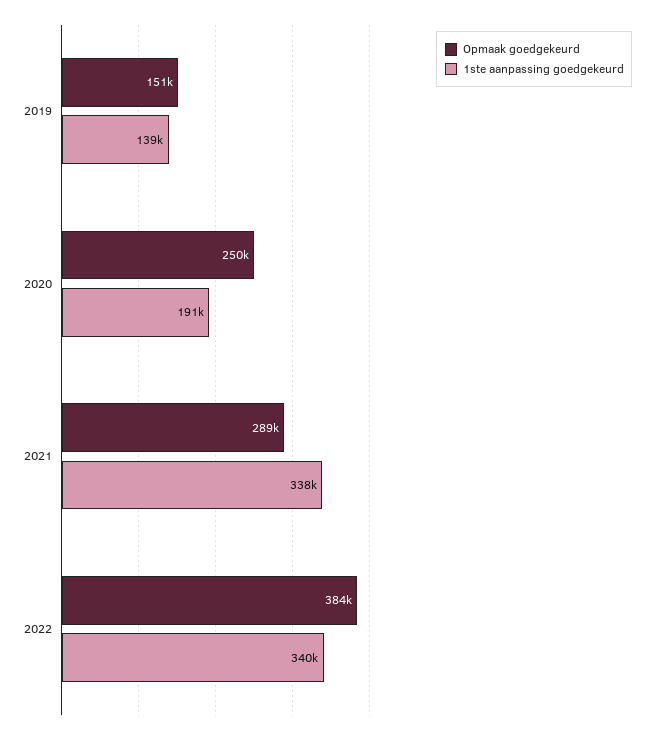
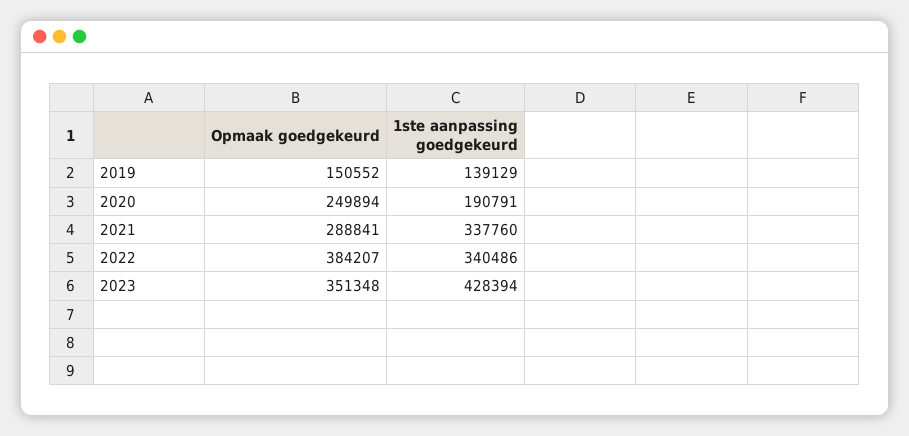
Opmaak goedgekeurd, 2023: none -> 351348
1ste aanpassing goedgekeurd, 2023: none -> 428394

